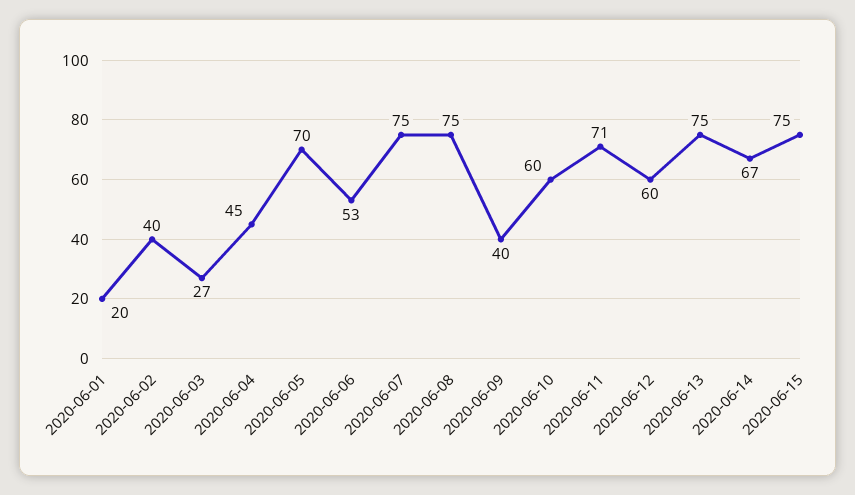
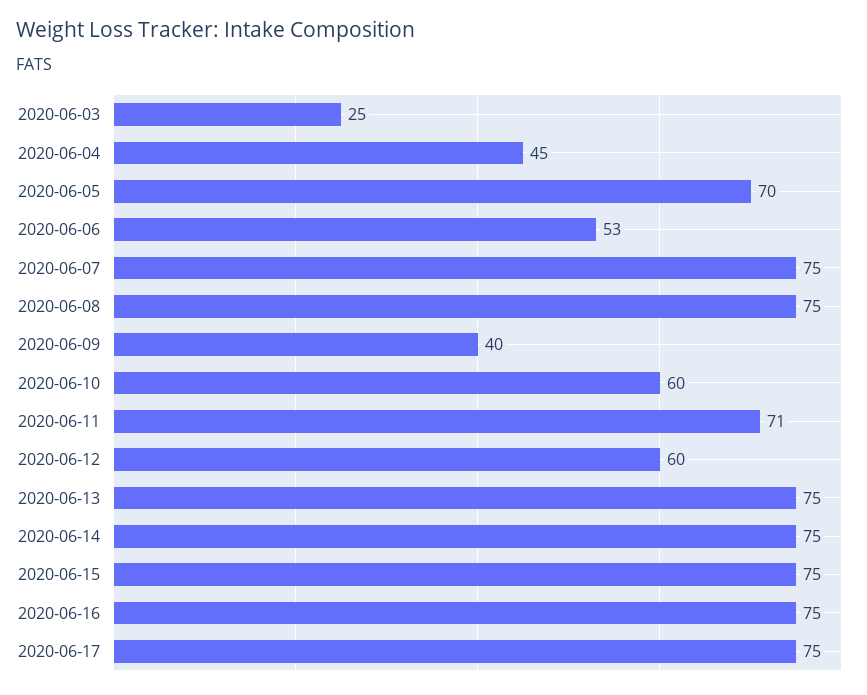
2020-06-01: 20 -> none
2020-06-02: 40 -> none
2020-06-03: 27 -> 25
2020-06-14: 67 -> 75
2020-06-16: none -> 75
2020-06-17: none -> 75

